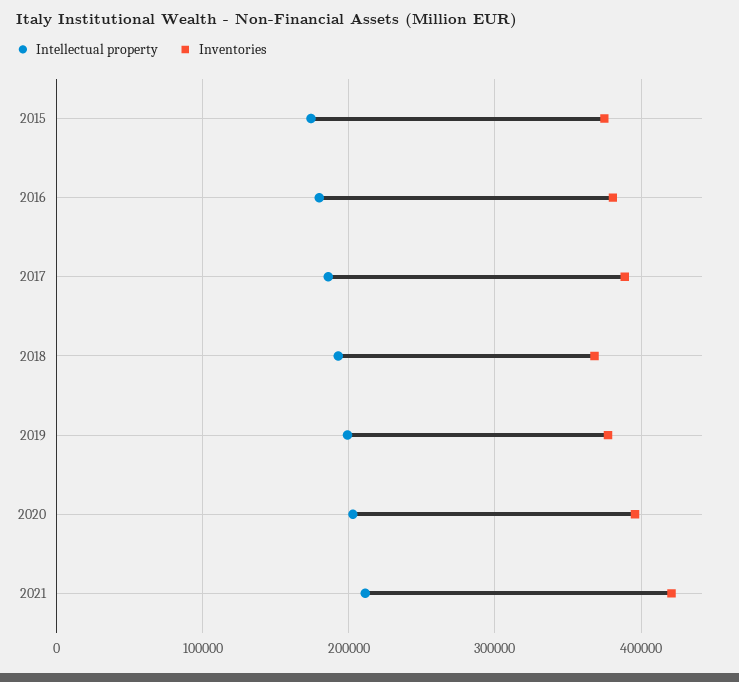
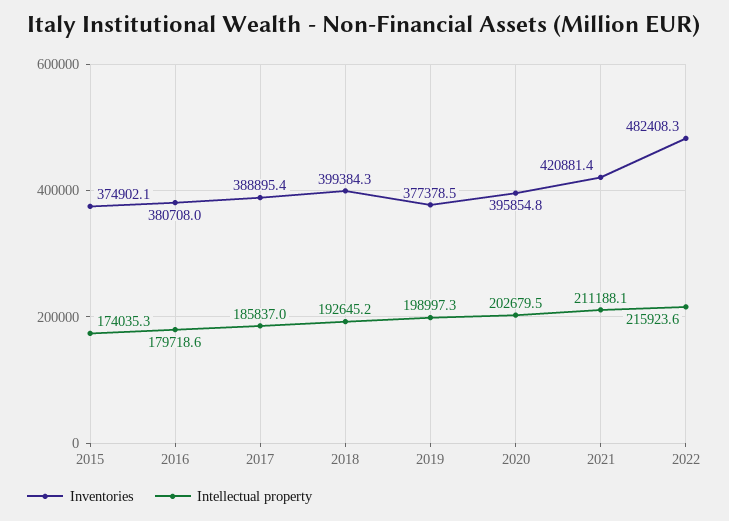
Inventories, 2018: 370000 -> 399384.3
Inventories, 2022: none -> 482408.3
Intellectual property, 2022: none -> 215923.6

